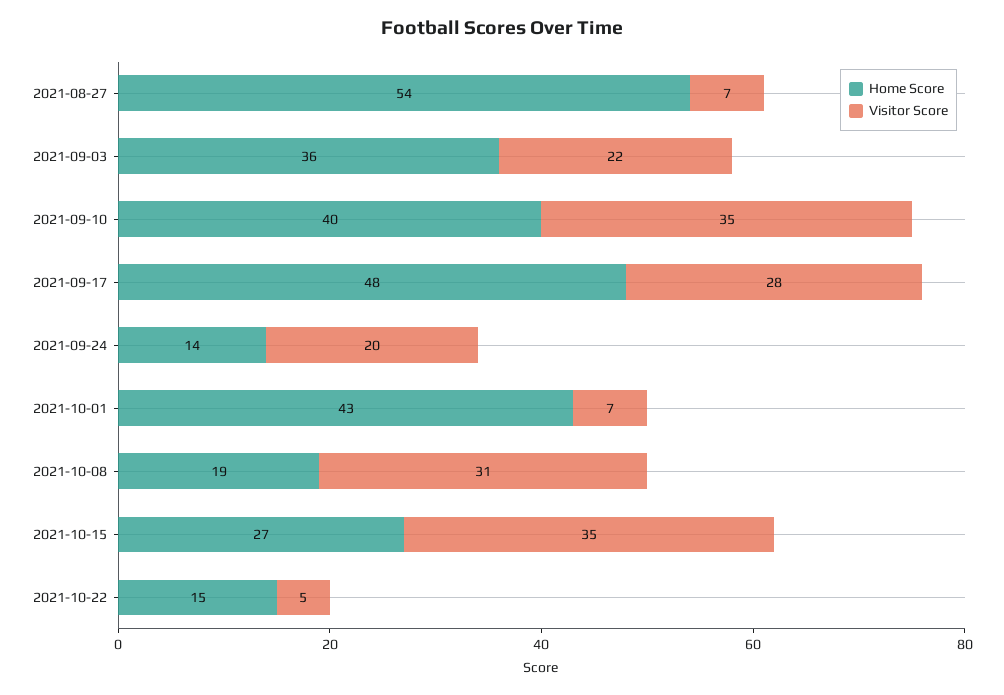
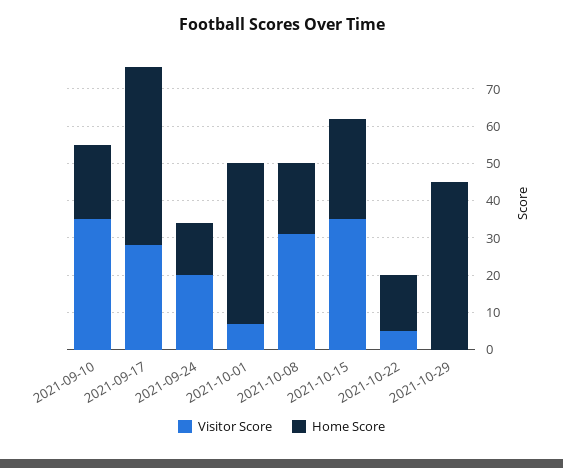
Home Score, 2021-08-27: 54 -> none
Visitor Score, 2021-08-27: 7 -> none
Home Score, 2021-09-03: 36 -> none
Visitor Score, 2021-09-03: 22 -> none
Home Score, 2021-09-10: 40 -> 20
Visitor Score, 2021-10-29: none -> 0
Home Score, 2021-10-29: none -> 45

